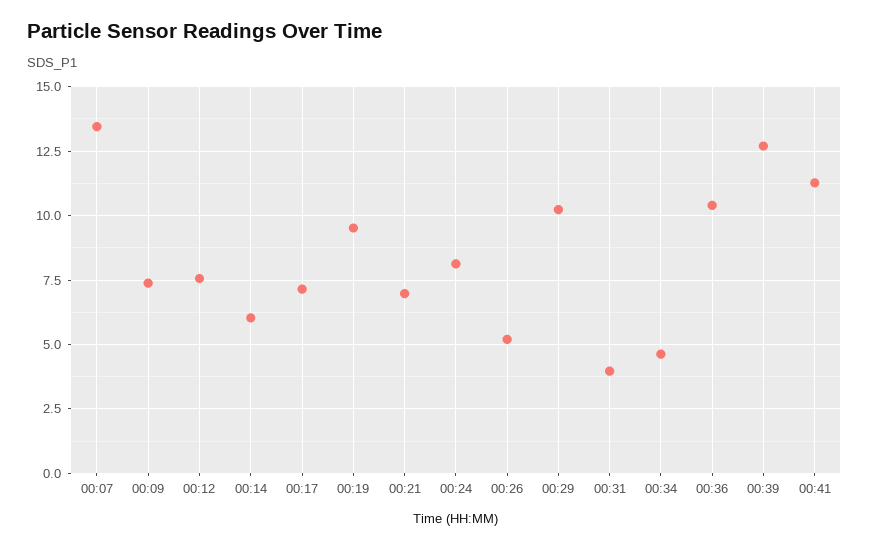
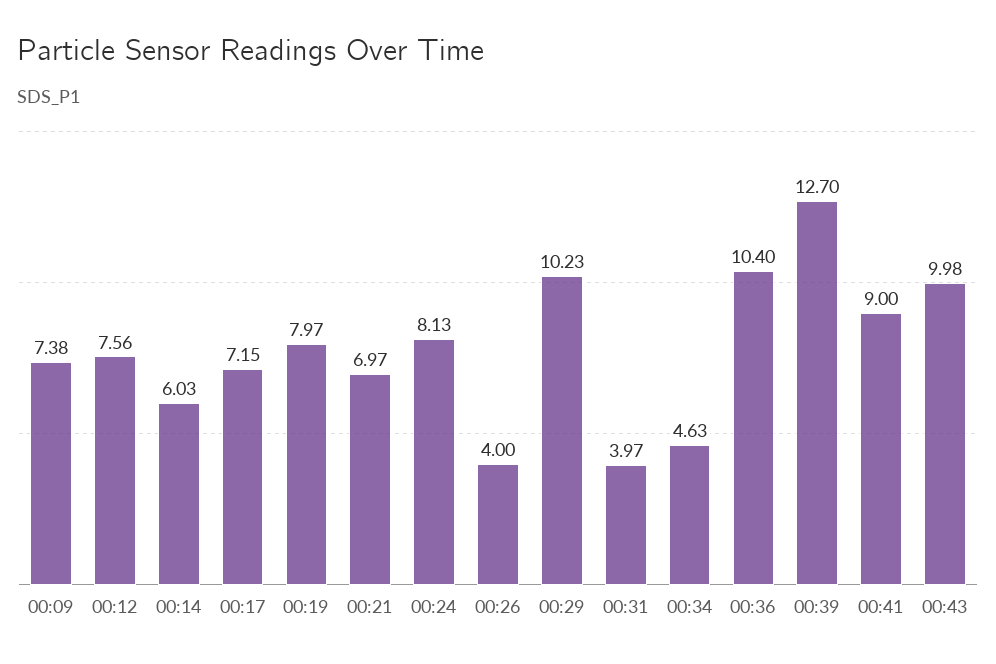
00:07: 13.5 -> none
00:19: 9.5 -> 7.97
00:26: 5.25 -> 4
00:41: 11.25 -> 9
00:43: none -> 9.98

